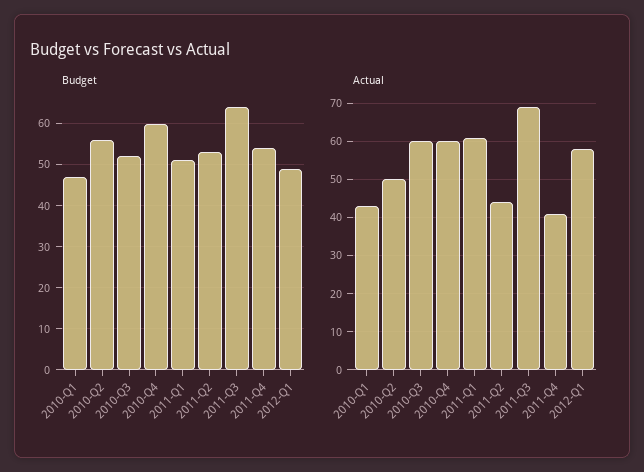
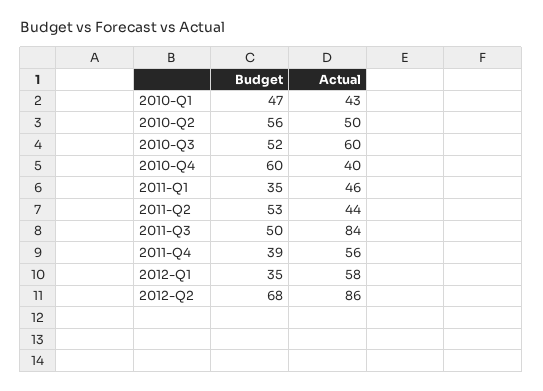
Budget, 2011-Q1: 50 -> 35
Budget, 2011-Q3: 65 -> 50
Budget, 2011-Q4: 55 -> 39
Budget, 2012-Q1: 50 -> 35
Actual, 2010-Q4: 60 -> 40
Actual, 2011-Q1: 60 -> 46
Actual, 2011-Q3: 70 -> 84
Actual, 2011-Q4: 40 -> 56
Budget, 2012-Q2: none -> 68
Actual, 2012-Q2: none -> 86

